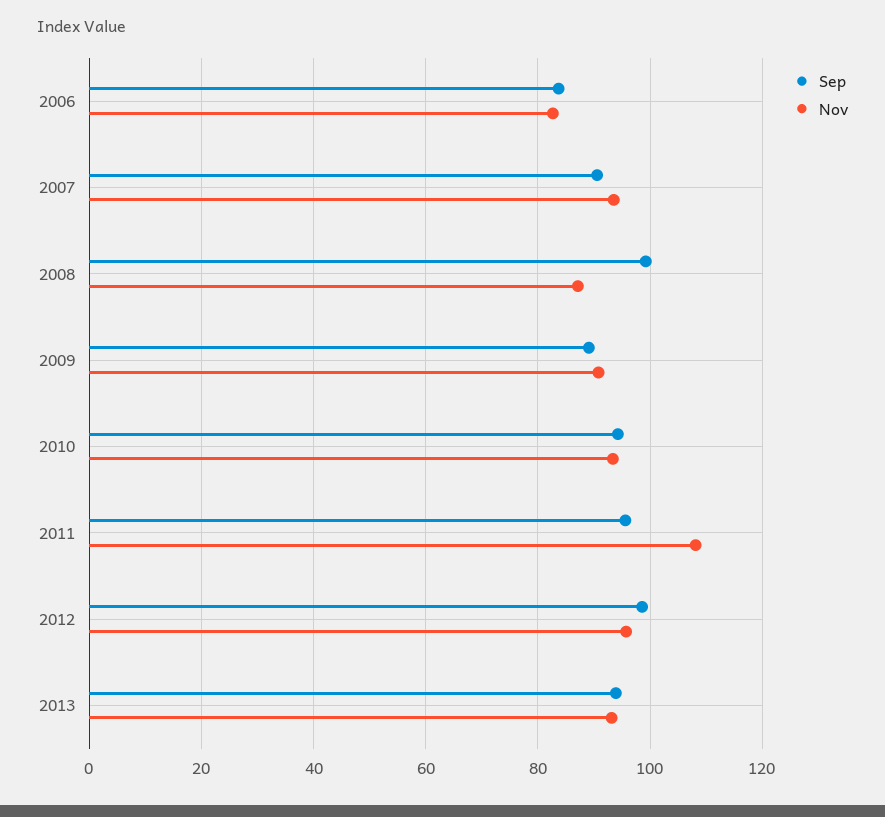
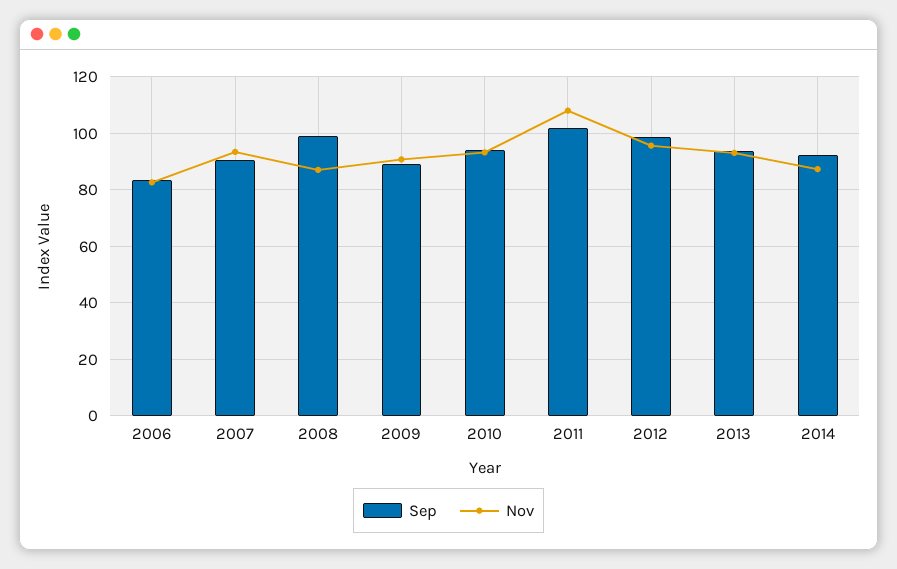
Sep, 2011: 96 -> 102.5
Sep, 2014: none -> 92.5
Nov, 2014: none -> 87.5

